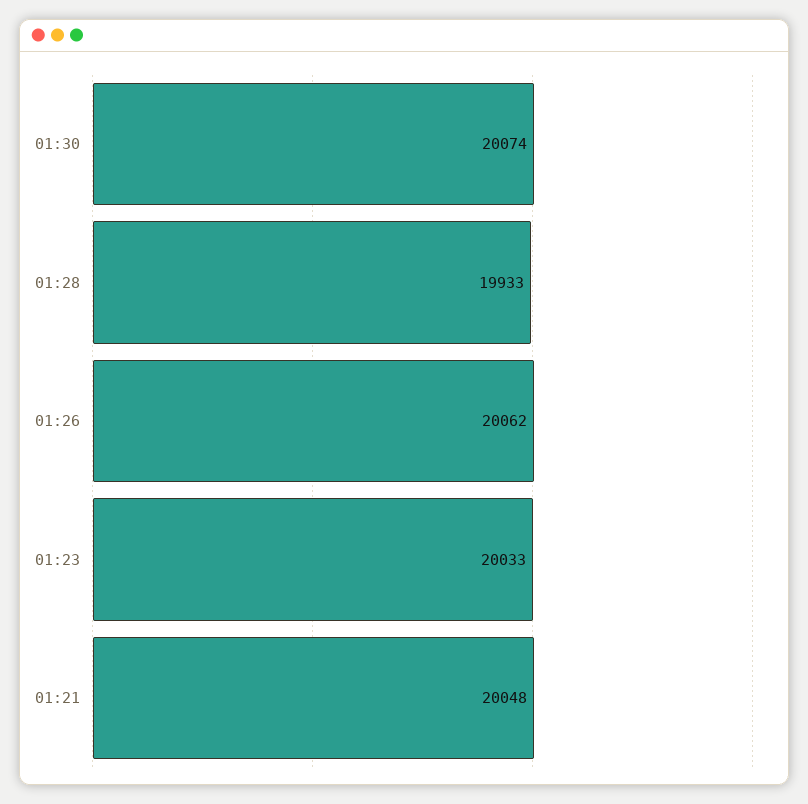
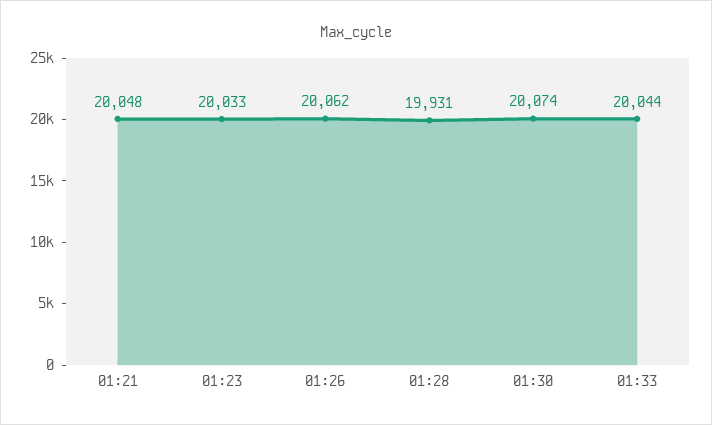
01:28: 19933 -> 19931
01:33: none -> 20044

